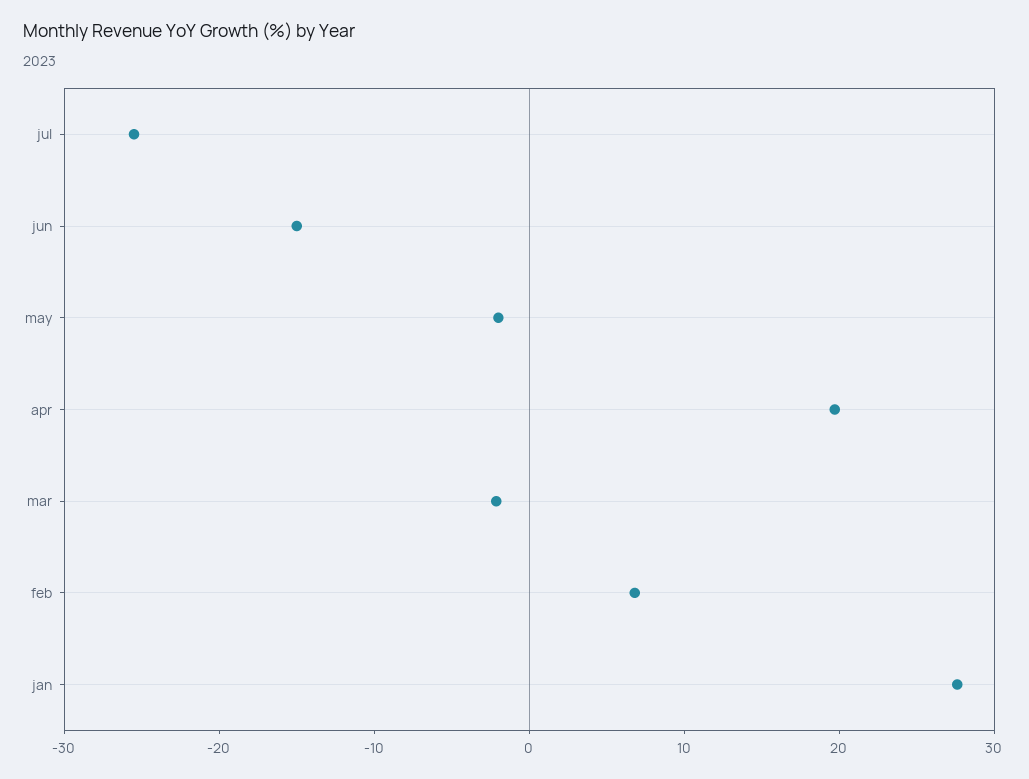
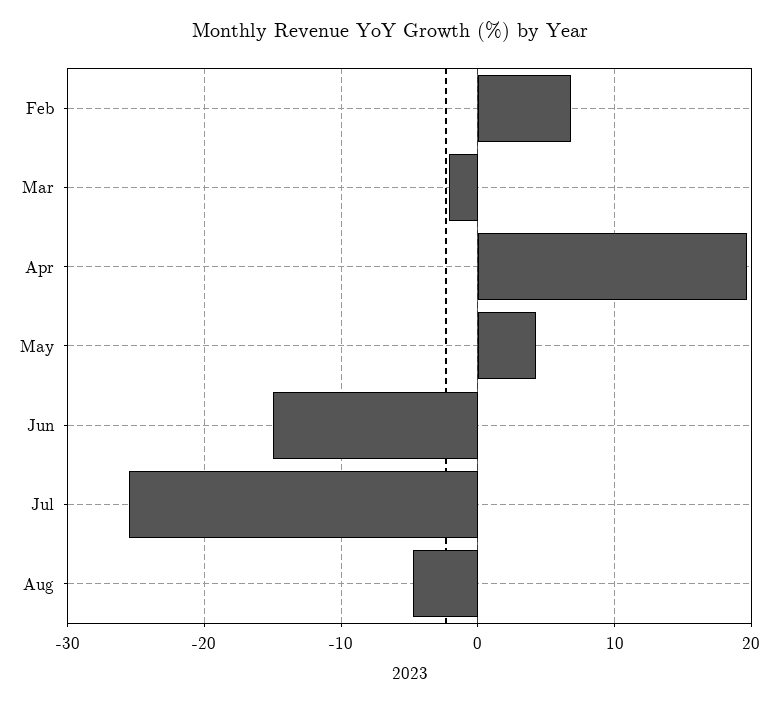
may: -2 -> 4
jan: 28 -> none
Aug: none -> -5

